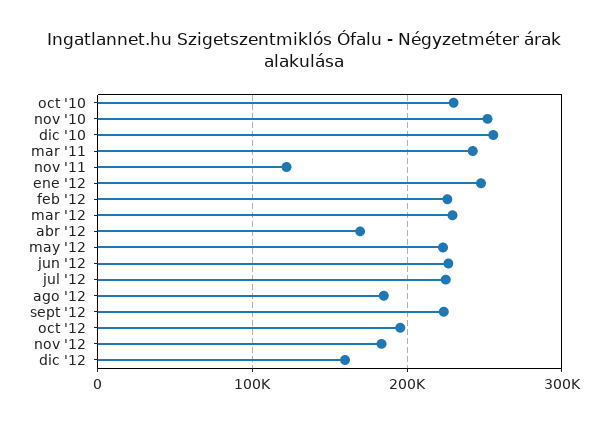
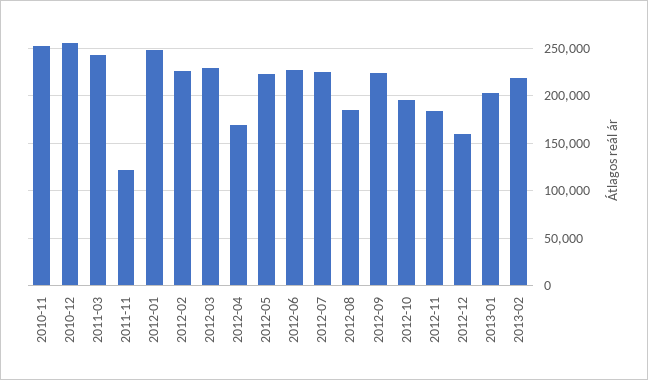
oct '10: 230000 -> none
2013-01: none -> 200000
2013-02: none -> 220000

